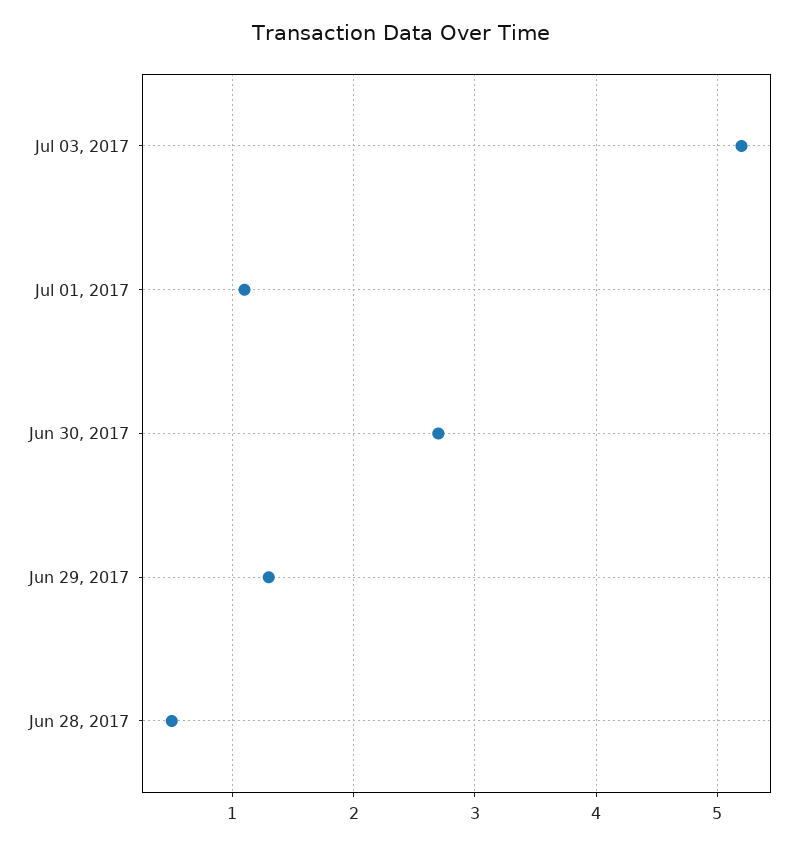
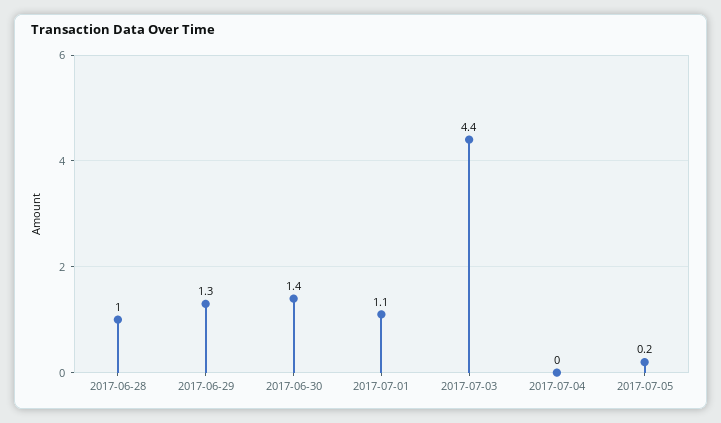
Jul 03, 2017: 5.2 -> 4.4
Jun 30, 2017: 2.7 -> 1.4
Jun 28, 2017: 0.5 -> 1
2017-07-04: none -> 0
2017-07-05: none -> 0.2

